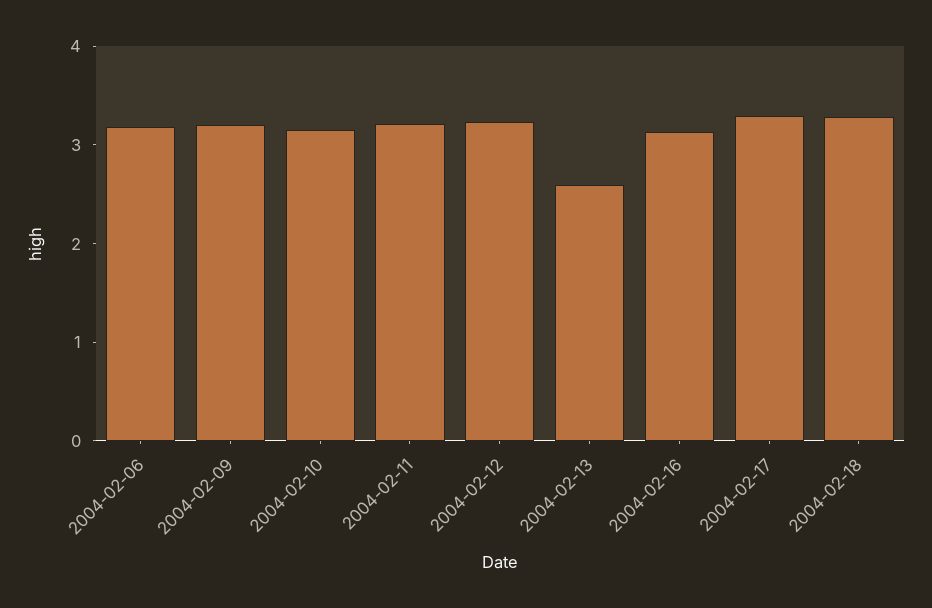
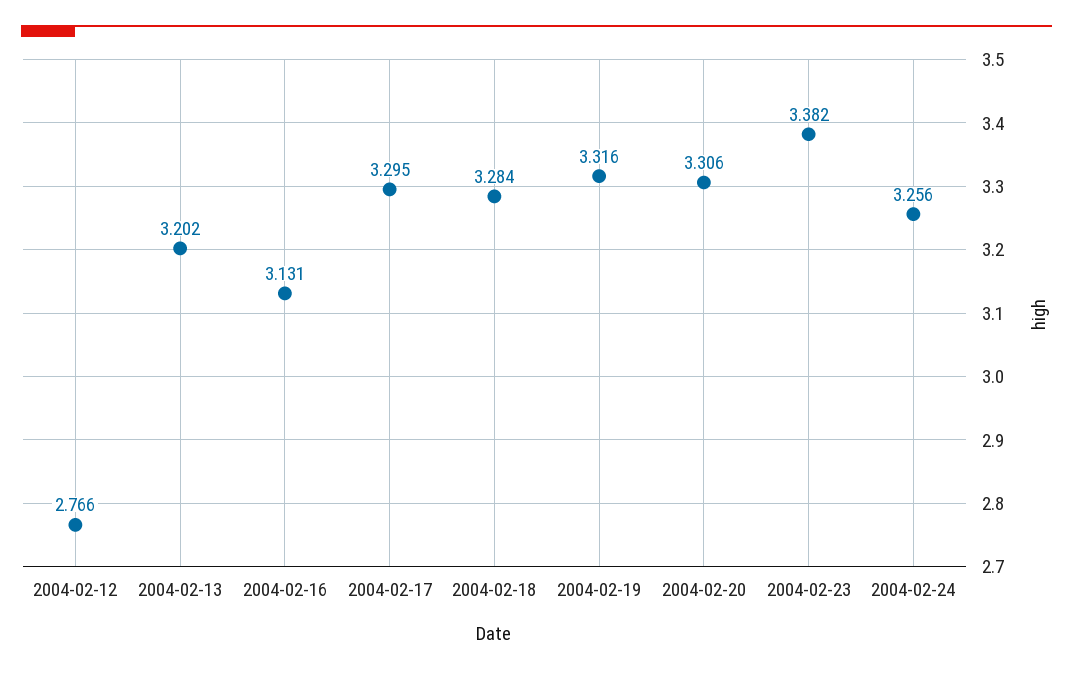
2004-02-06: 3.2 -> none
2004-02-09: 3.2 -> none
2004-02-10: 3.2 -> none
2004-02-11: 3.2 -> none
2004-02-12: 3.2 -> 2.766
2004-02-13: 2.6 -> 3.202
2004-02-19: none -> 3.316
2004-02-20: none -> 3.306
2004-02-23: none -> 3.382
2004-02-24: none -> 3.256

